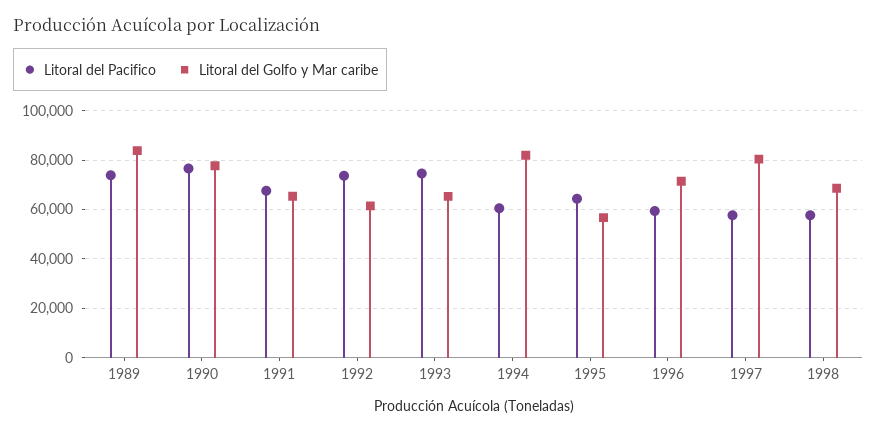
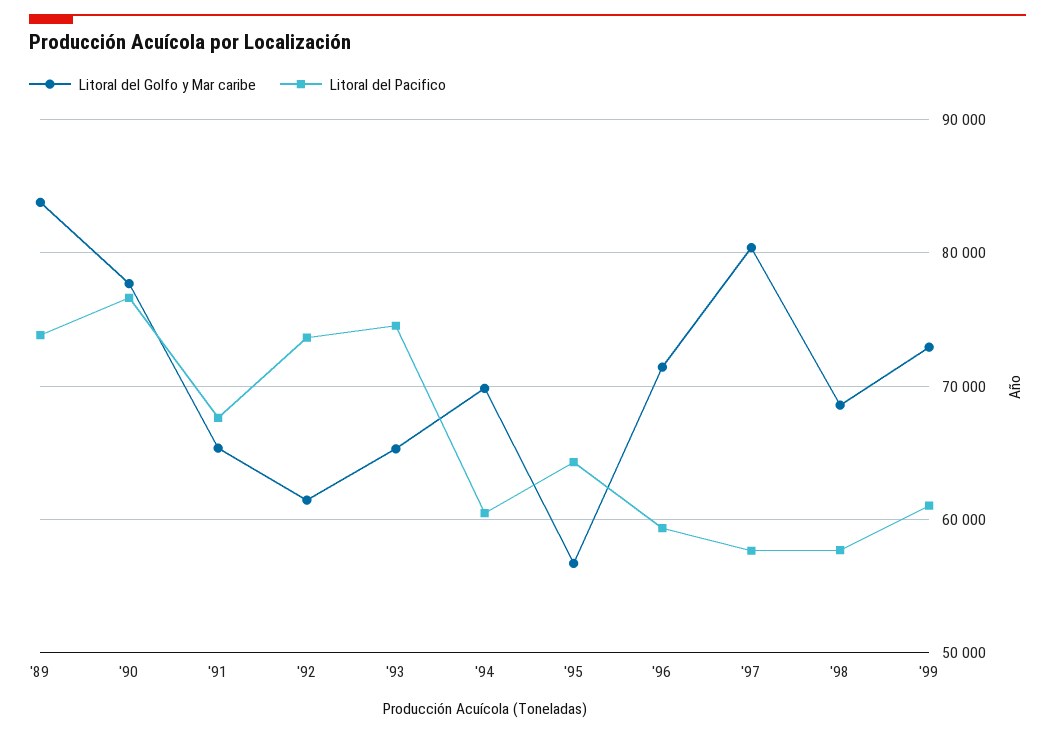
Litoral del Golfo y Mar caribe, 1994: 82500 -> 70000
Litoral del Golfo y Mar caribe, '99: none -> 73000
Litoral del Pacifico, '99: none -> 61000

